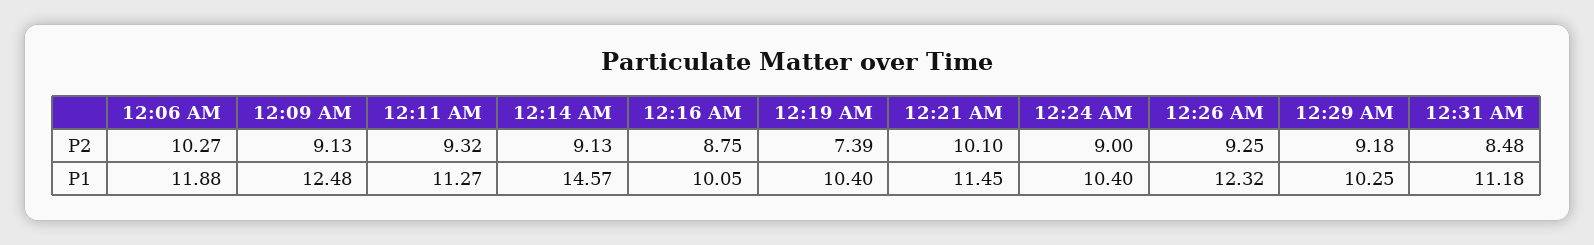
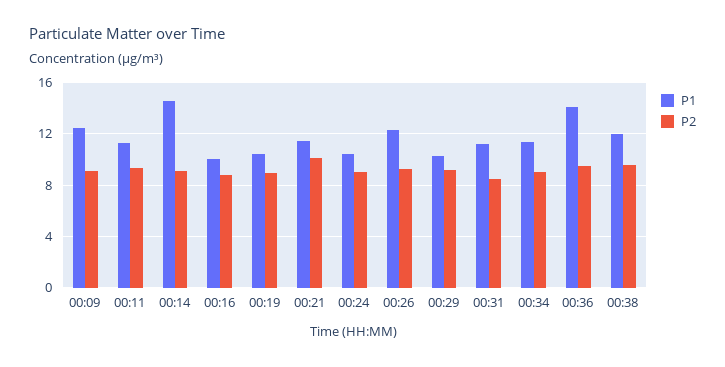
P2, 12:06 AM: 10.27 -> none
P2, 12:19 AM: 7.39 -> 9
P1, 12:06 AM: 11.88 -> none
P1, 00:34: none -> 11.5
P2, 00:34: none -> 9
P1, 00:36: none -> 14
P2, 00:36: none -> 9.5
P1, 00:38: none -> 12
P2, 00:38: none -> 9.5

